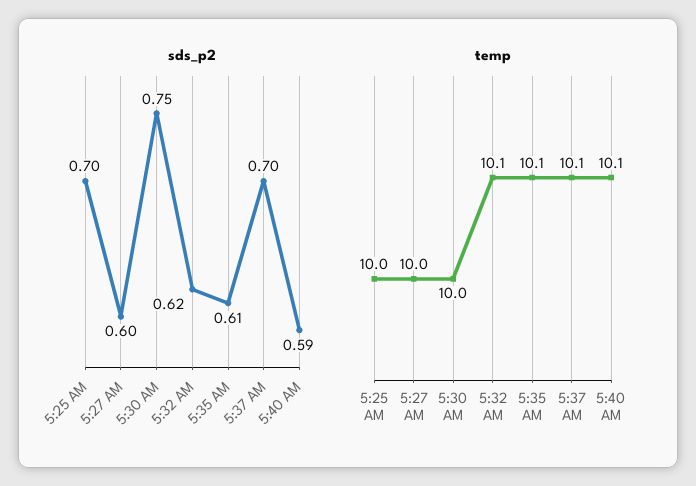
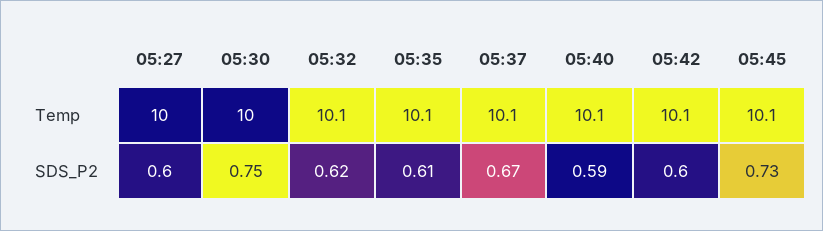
sds_p2, 5:25 AM: 0.7 -> none
sds_p2, 5:37 AM: 0.7 -> 0.67
temp, 5:25 AM: 10 -> none
temp, 05:42: none -> 10.1
temp, 05:45: none -> 10.1
sds_p2, 05:42: none -> 0.6
sds_p2, 05:45: none -> 0.73

